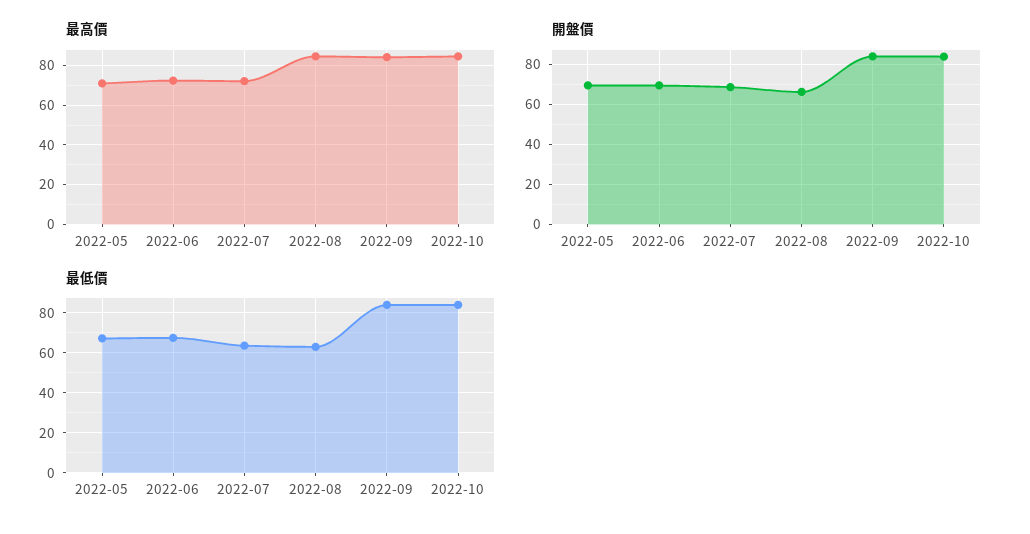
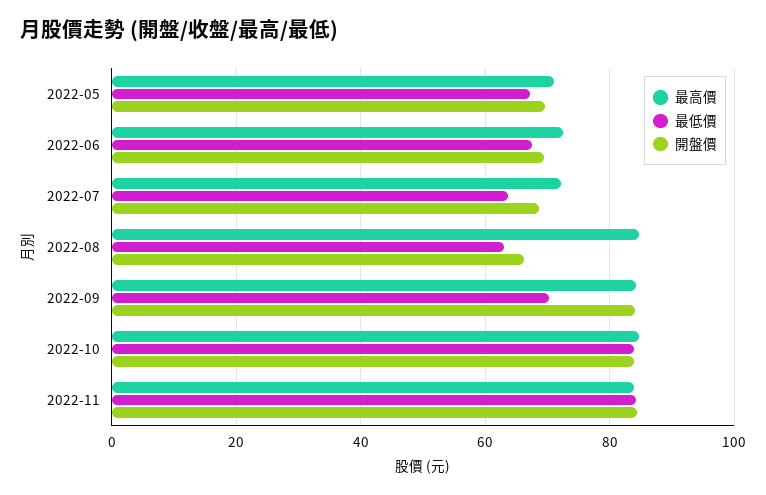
最低價, 2022-09: 85 -> 70
最高價, 2022-11: none -> 84
最低價, 2022-11: none -> 84
開盤價, 2022-11: none -> 84

